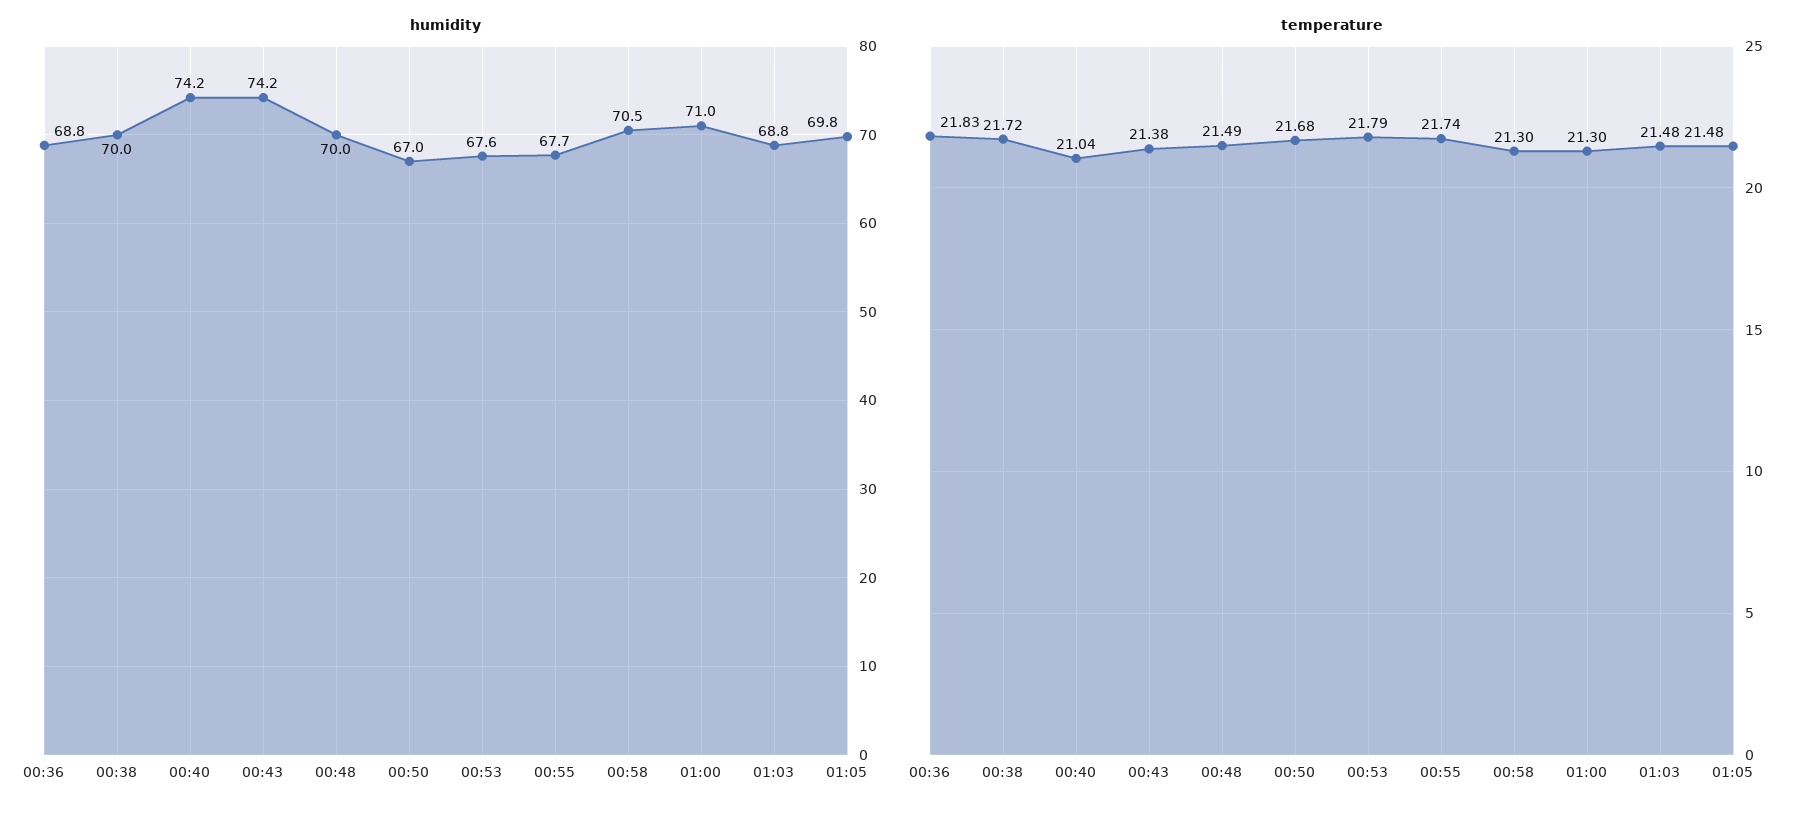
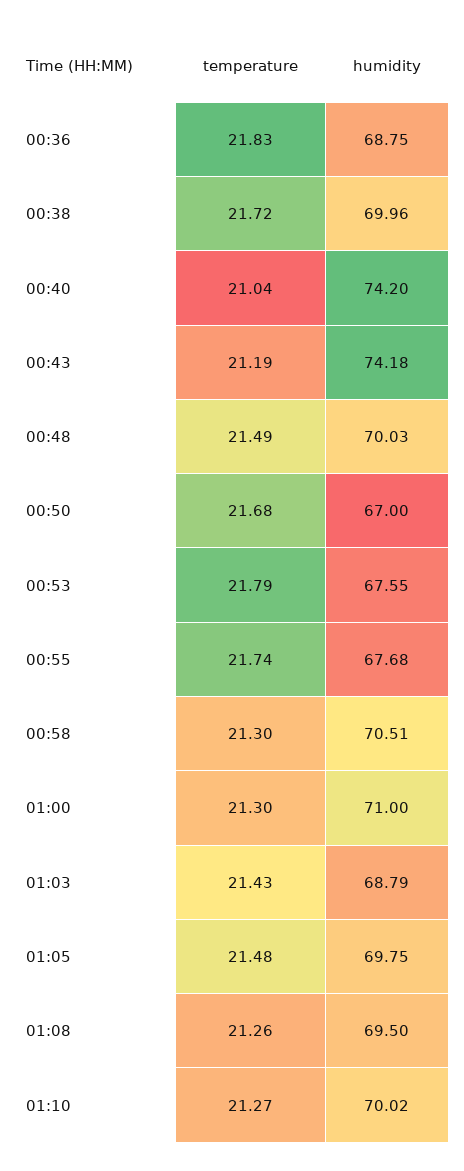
temperature, 00:43: 21.38 -> 21.19
temperature, 01:03: 21.48 -> 21.43
temperature, 01:08: none -> 21.26
humidity, 01:08: none -> 69.5
temperature, 01:10: none -> 21.27
humidity, 01:10: none -> 70.02

